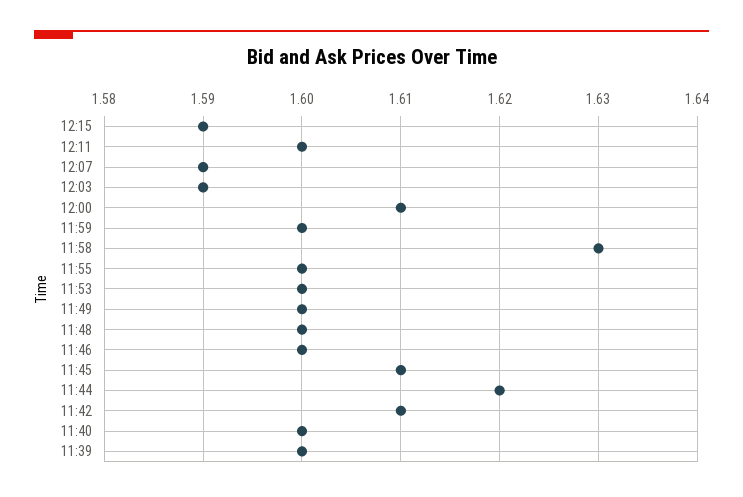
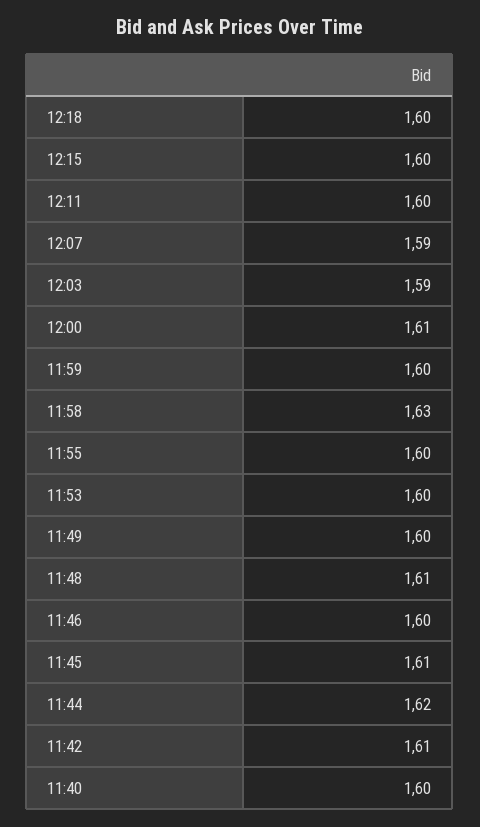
12:15: 1.59 -> 1.6
11:48: 1.6 -> 1.61
11:39: 1.6 -> none
12:18: none -> 1.6

